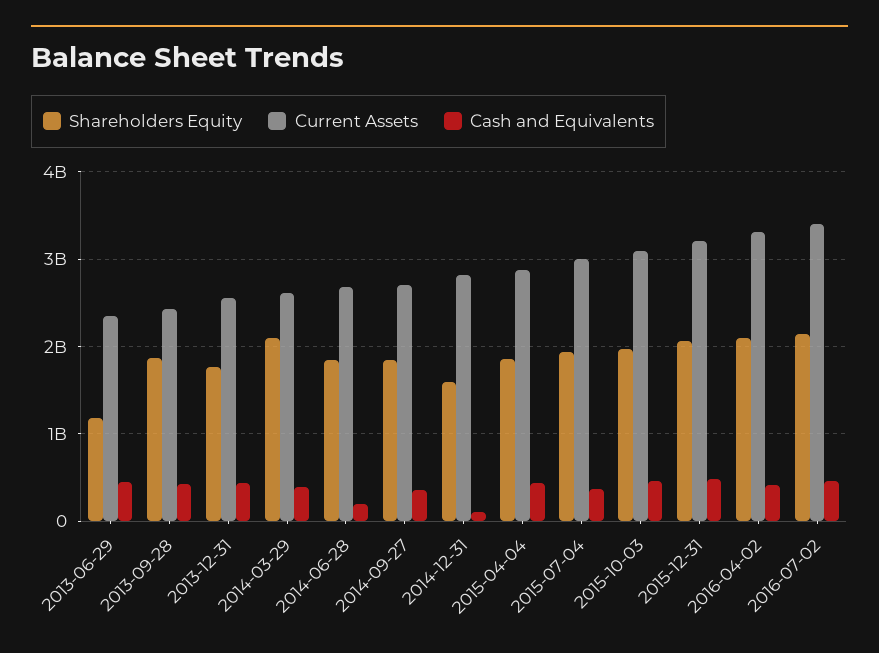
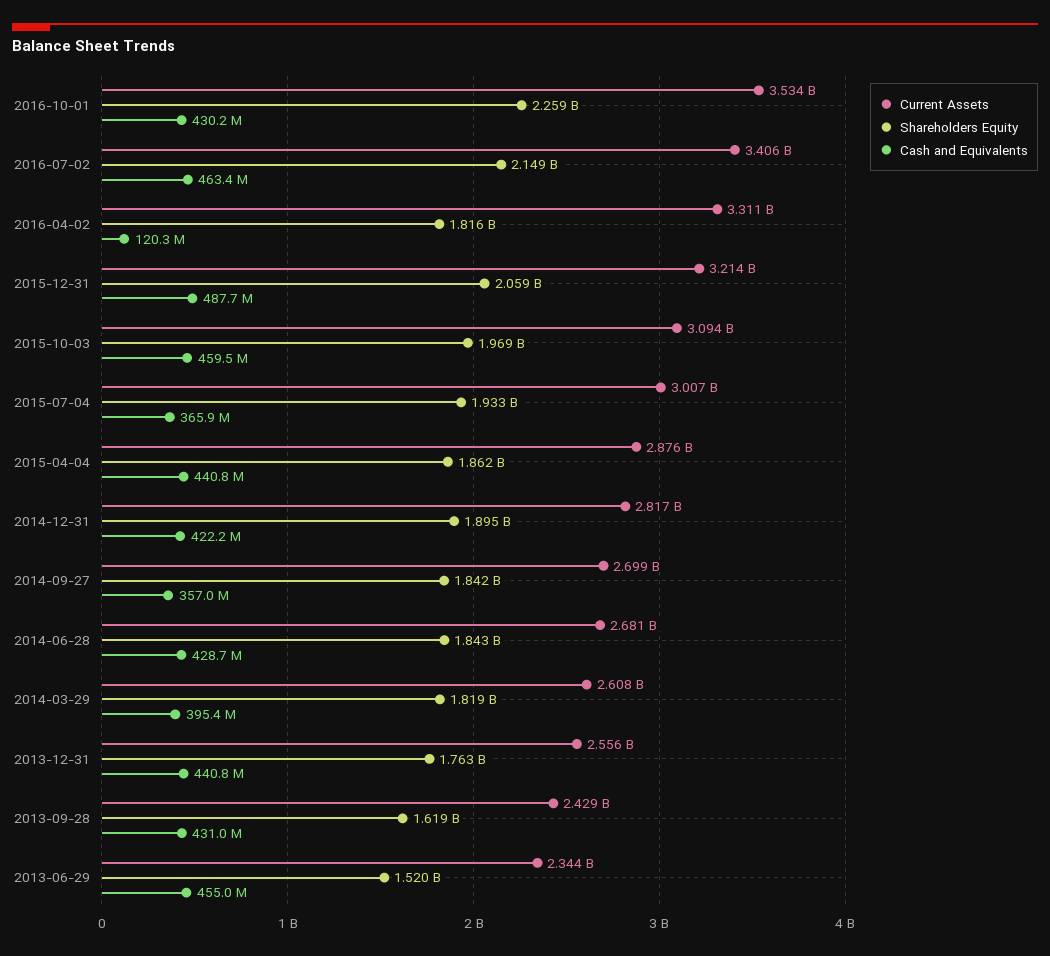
Shareholders Equity, 2013-06-29: 1200000000 -> 1520000000
Shareholders Equity, 2013-09-28: 1900000000 -> 1619000000
Shareholders Equity, 2014-03-29: 2100000000 -> 1819000000
Cash and Equivalents, 2014-06-28: 200000000 -> 428700000
Shareholders Equity, 2014-12-31: 1600000000 -> 1895000000
Cash and Equivalents, 2014-12-31: 100000000 -> 422200000
Shareholders Equity, 2016-04-02: 2100000000 -> 1816000000
Cash and Equivalents, 2016-04-02: 400000000 -> 120300000
Current Assets, 2016-10-01: none -> 3534000000
Shareholders Equity, 2016-10-01: none -> 2259000000
Cash and Equivalents, 2016-10-01: none -> 430200000

